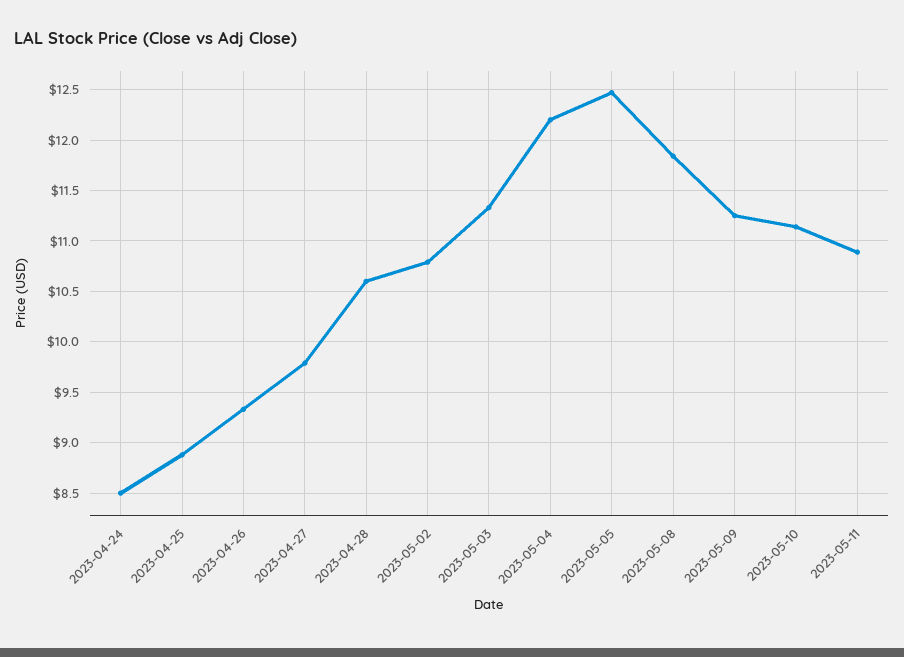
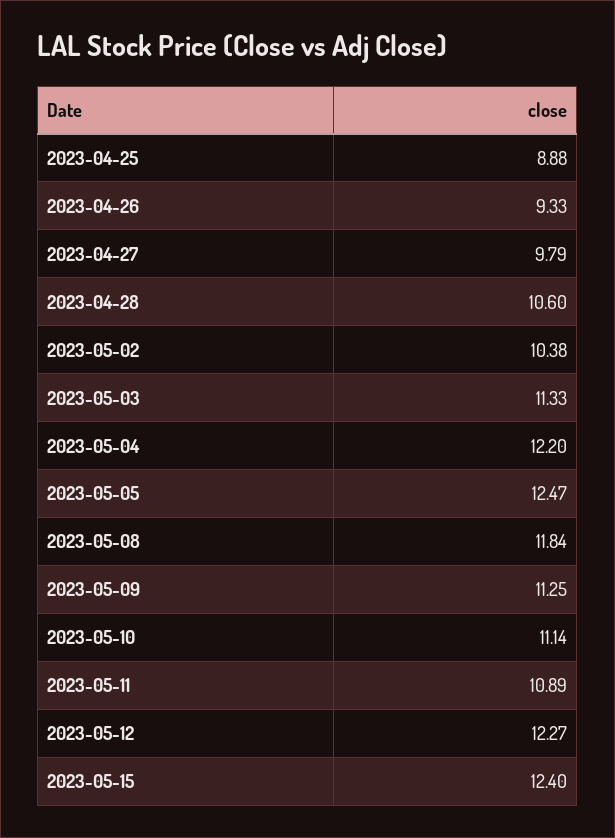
2023-04-24: 8.5 -> none
2023-05-02: 10.8 -> 10.38
2023-05-12: none -> 12.27
2023-05-15: none -> 12.4

